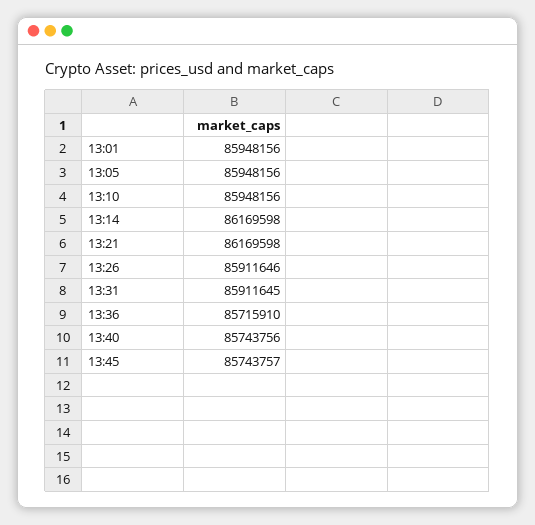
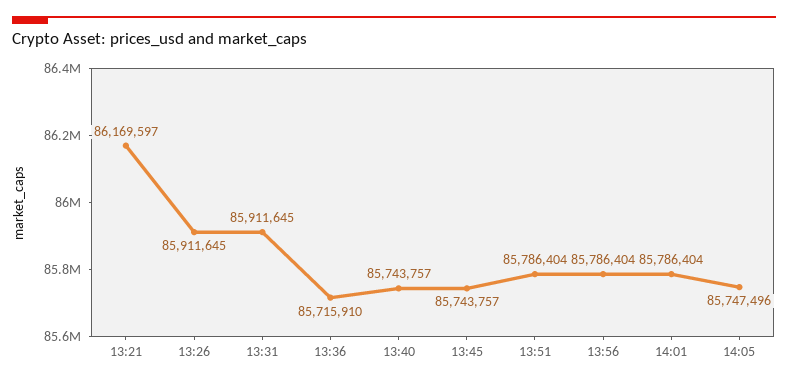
13:01: 85948156 -> none
13:05: 85948156 -> none
13:10: 85948156 -> none
13:14: 86169598 -> none
13:21: 86169598 -> 86169597
13:26: 85911646 -> 85911645
13:40: 85743756 -> 85743757
13:51: none -> 85786404
13:56: none -> 85786404
14:01: none -> 85786404
14:05: none -> 85747496

